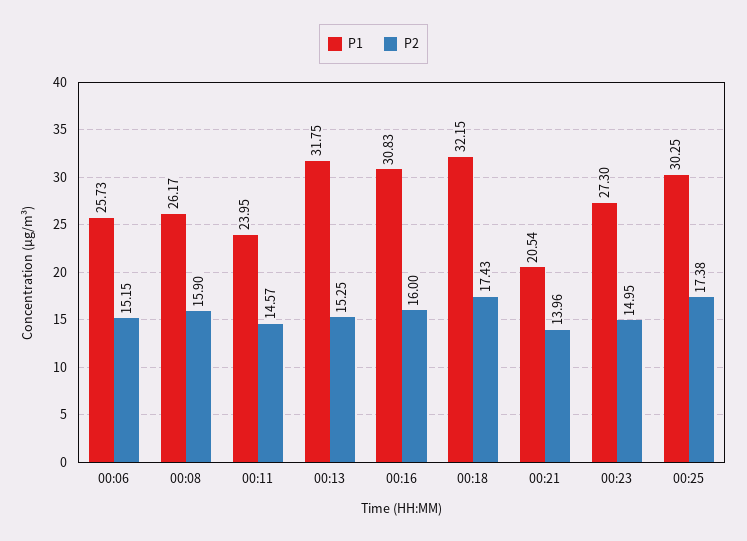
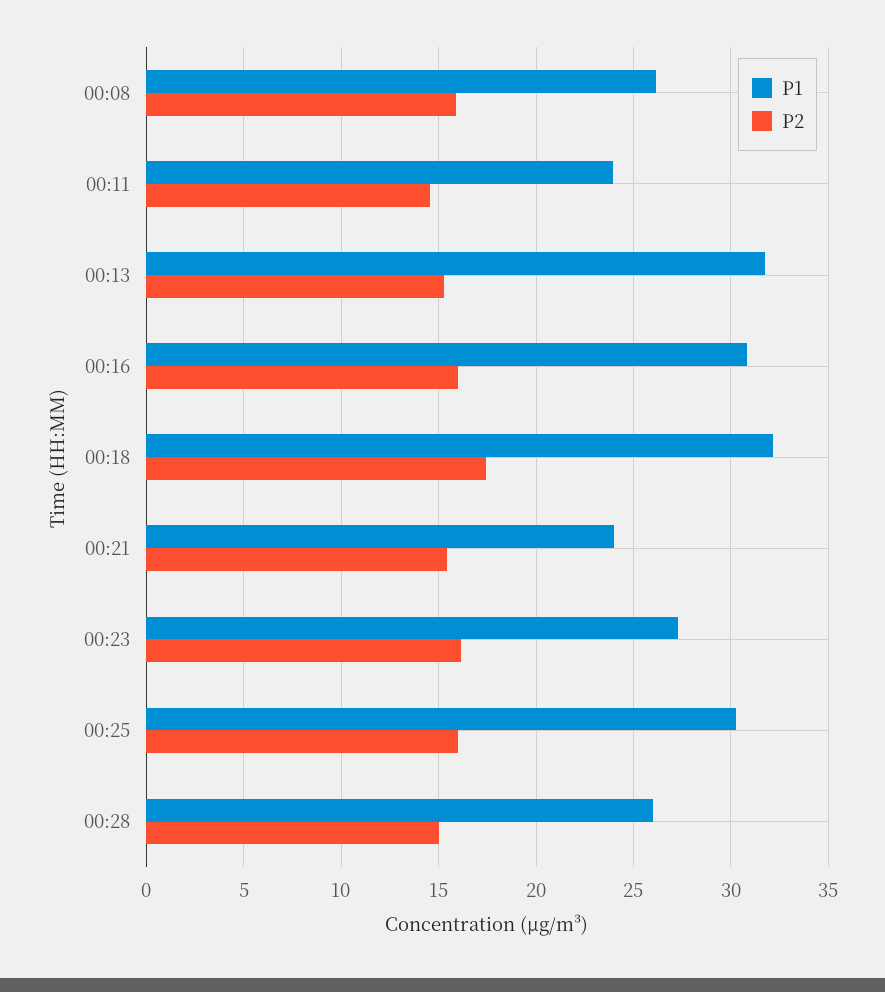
P1, 00:06: 25.73 -> none
P2, 00:06: 15.15 -> none
P1, 00:21: 20.54 -> 24
P2, 00:21: 13.96 -> 15.5
P2, 00:23: 14.95 -> 16
P2, 00:25: 17.38 -> 16
P1, 00:28: none -> 26
P2, 00:28: none -> 15

